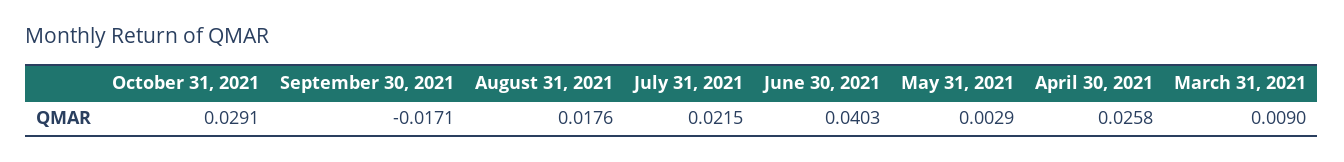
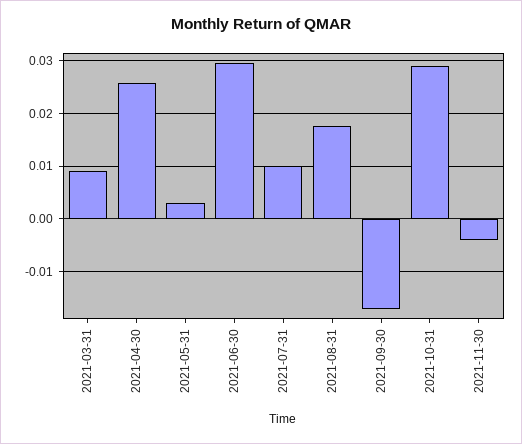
July 31, 2021: 0.0215 -> 0.01
June 30, 2021: 0.0403 -> 0.03
2021-11-30: none -> -0.004

